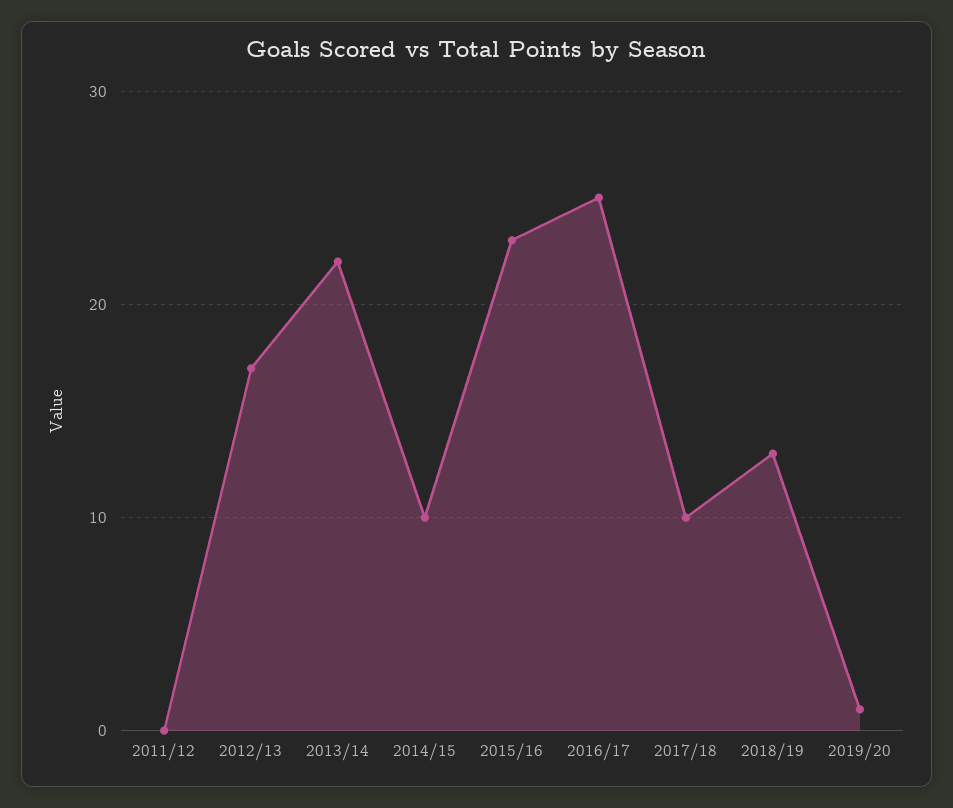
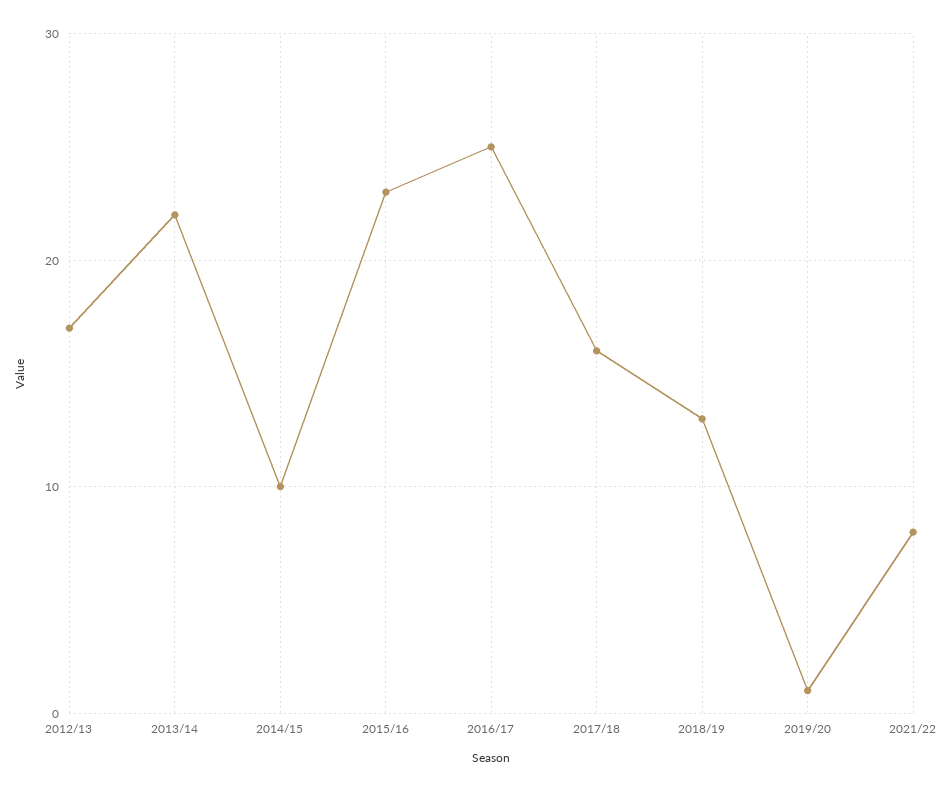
2011/12: 0 -> none
2017/18: 10 -> 16
2021/22: none -> 8

